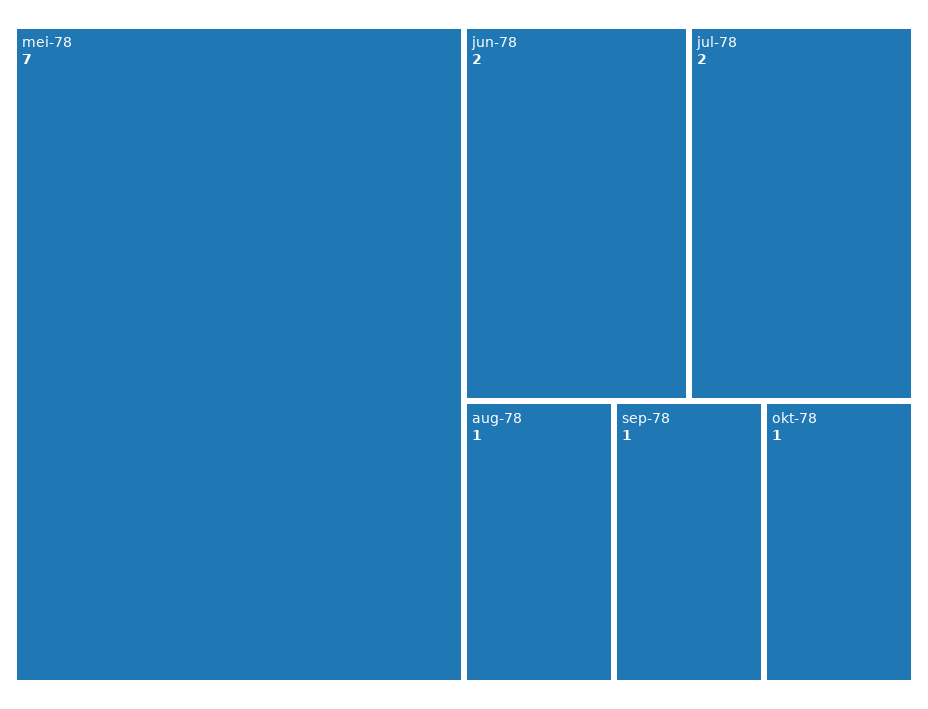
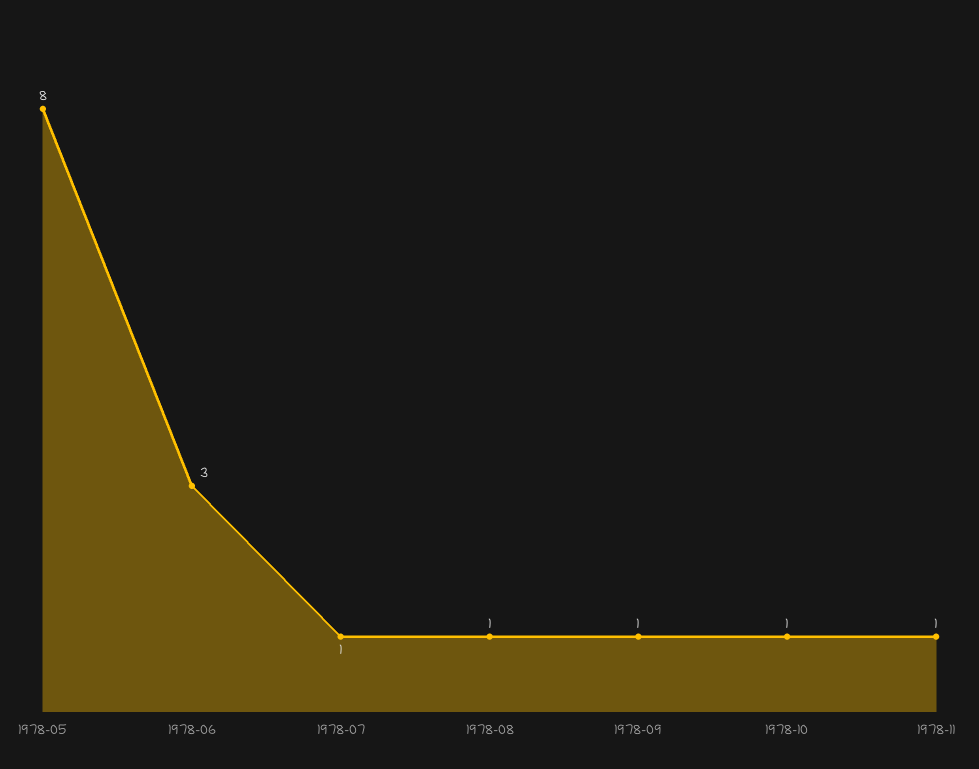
mei-78: 7 -> 8
jun-78: 2 -> 3
jul-78: 2 -> 1
1978-11: none -> 1

